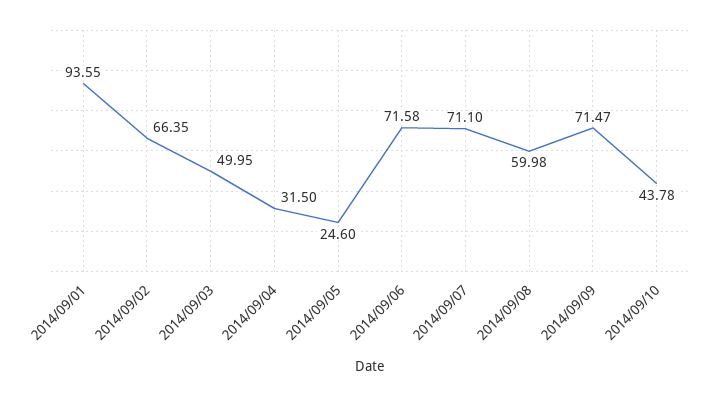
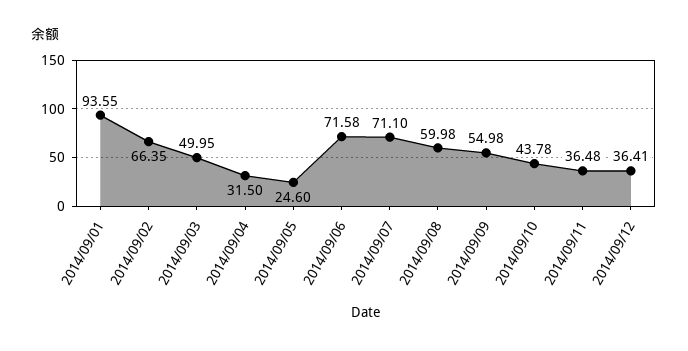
2014/09/09: 71.47 -> 54.98
2014/09/11: none -> 36.48
2014/09/12: none -> 36.41

